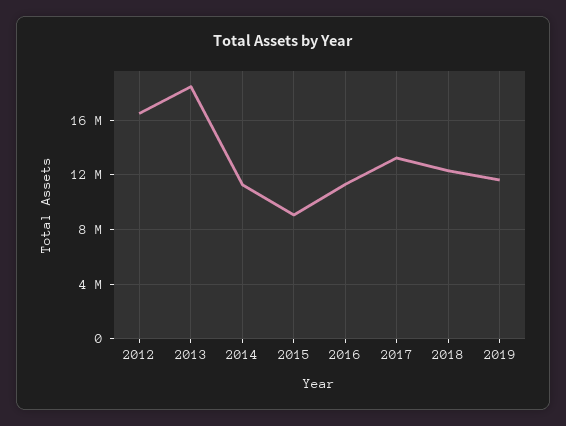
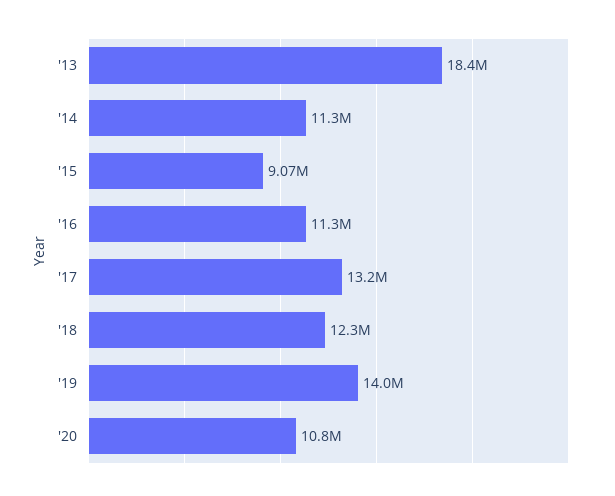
2012: 16500000 -> none
2019: 11500000 -> 14000000
'20: none -> 10800000

